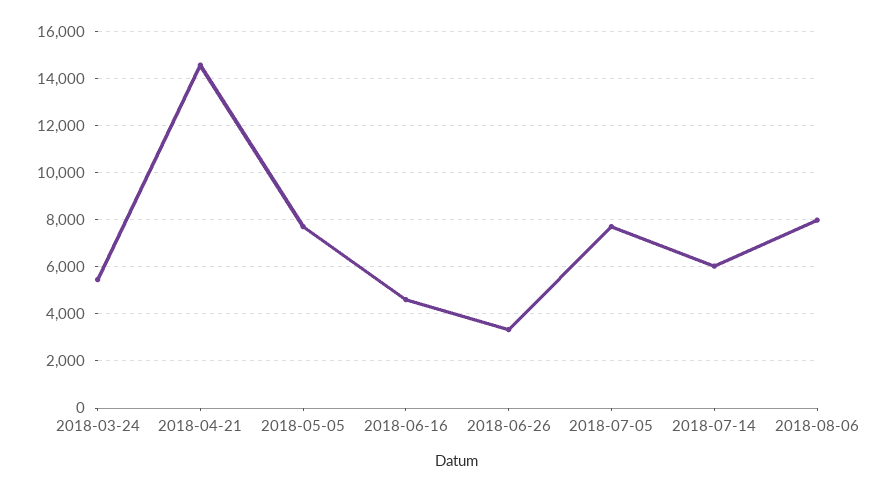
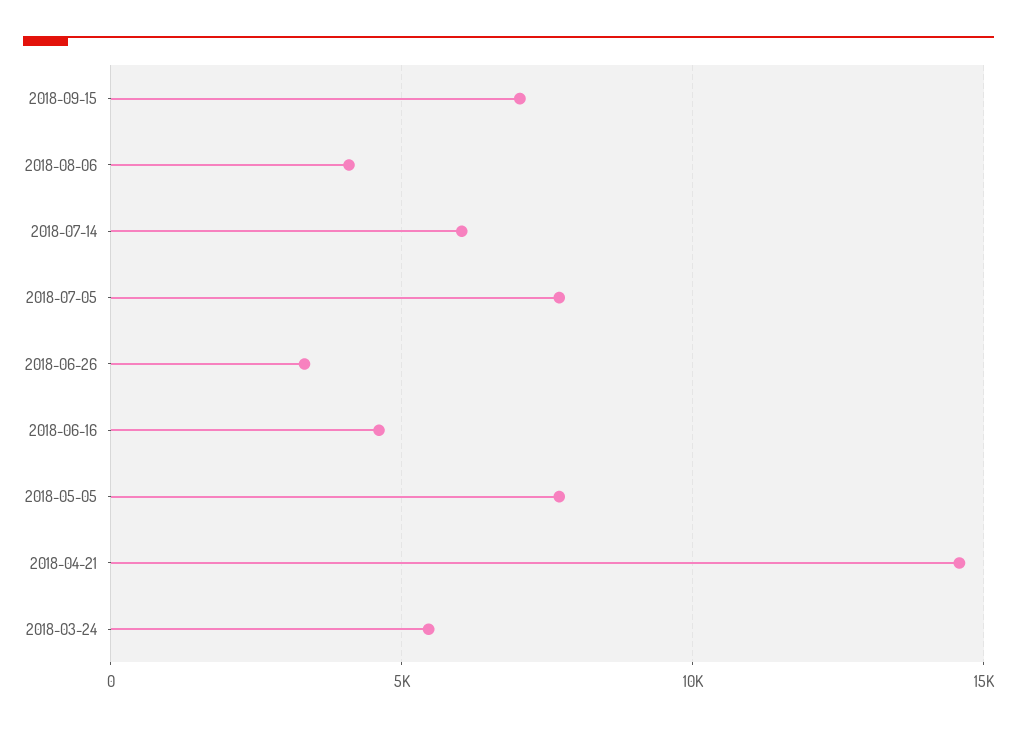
2018-08-06: 8000 -> 4000
2018-09-15: none -> 7000

